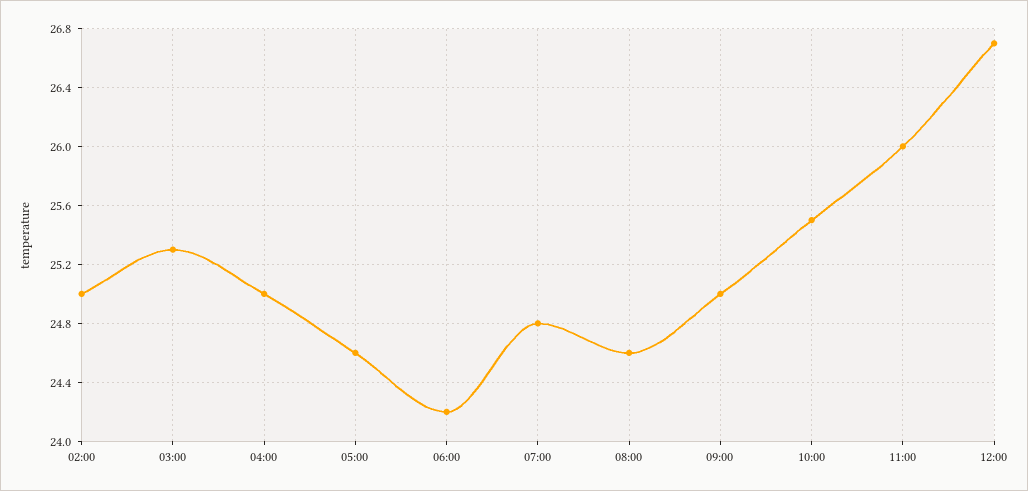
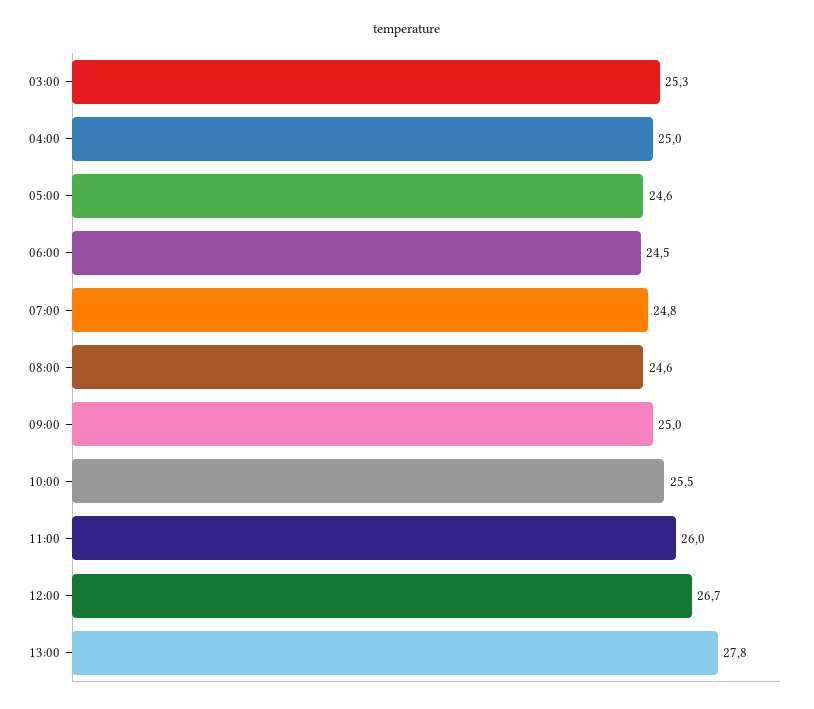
02:00: 25 -> none
06:00: 24.2 -> 24.5
13:00: none -> 27.8

